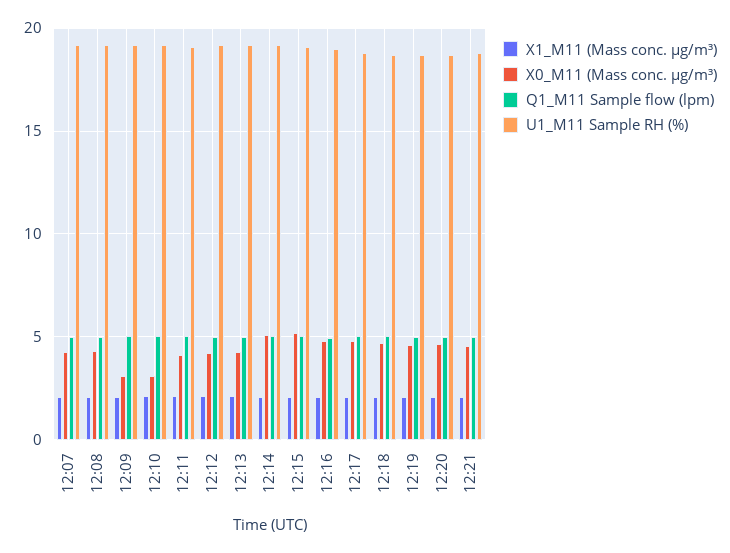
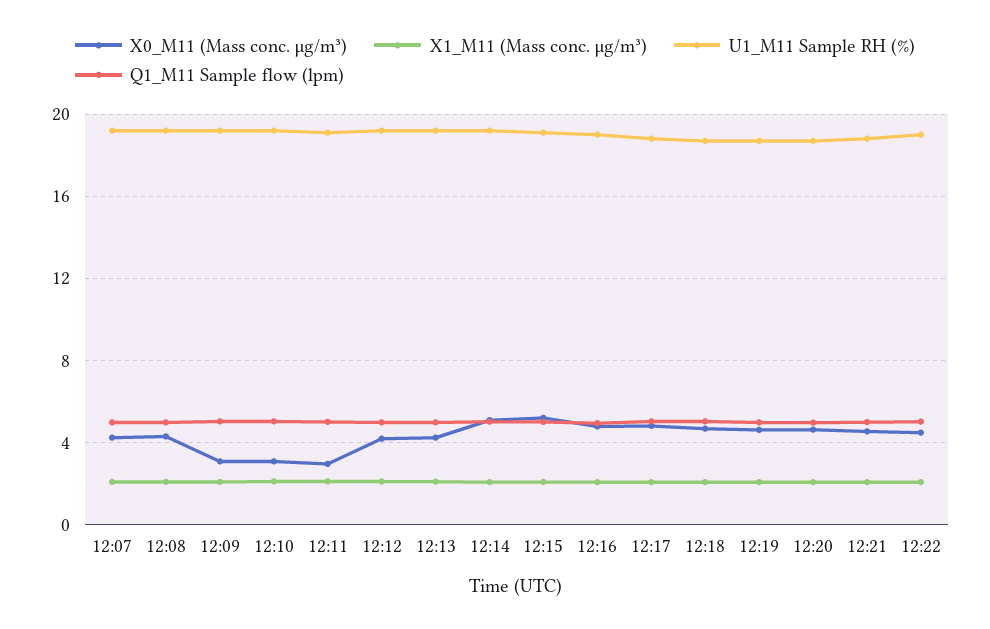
X0_M11 (Mass conc. μg/m³), 12:11: 4 -> 3
X0_M11 (Mass conc. μg/m³), 12:22: none -> 4.5
X1_M11 (Mass conc. μg/m³), 12:22: none -> 2
U1_M11 Sample RH (%), 12:22: none -> 19
Q1_M11 Sample flow (lpm), 12:22: none -> 5

